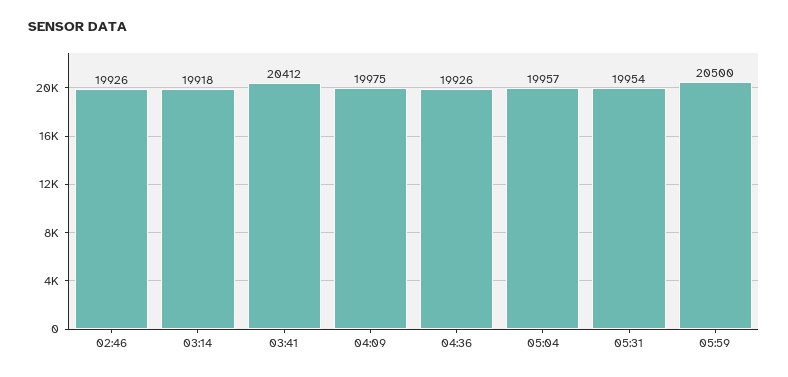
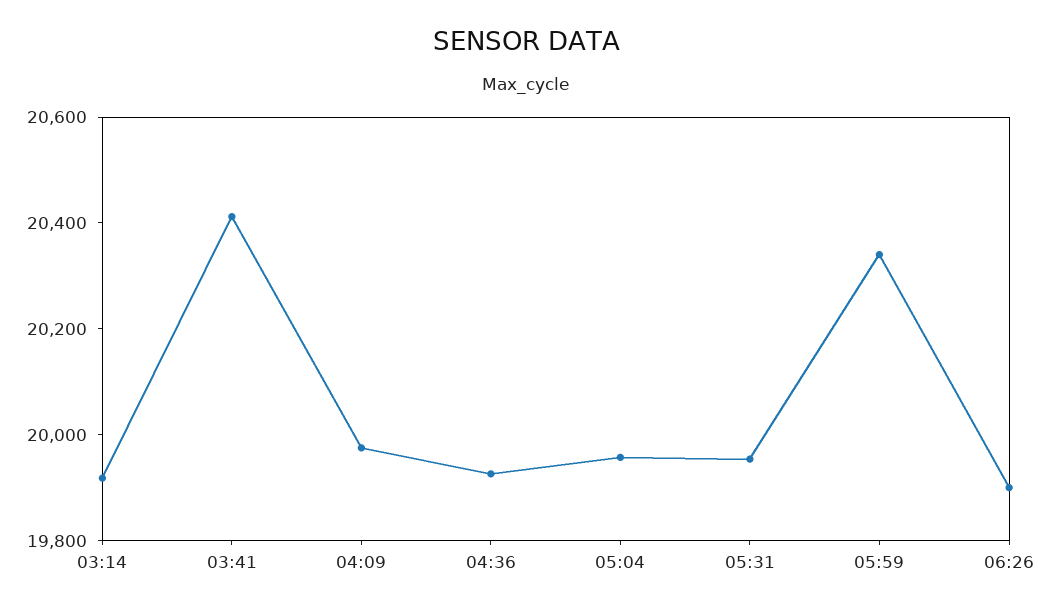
02:46: 19926 -> none
05:59: 20500 -> 20350
06:26: none -> 19900

